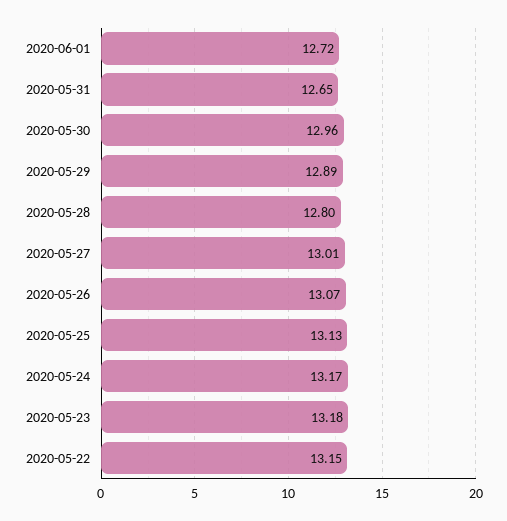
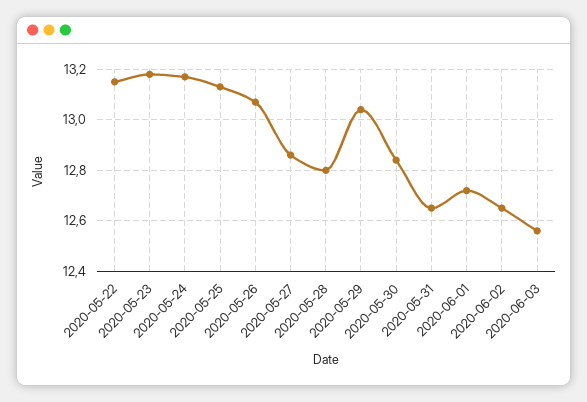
2020-05-30: 12.96 -> 12.85
2020-05-29: 12.89 -> 13.05
2020-05-27: 13.01 -> 12.85
2020-06-02: none -> 12.65
2020-06-03: none -> 12.55

